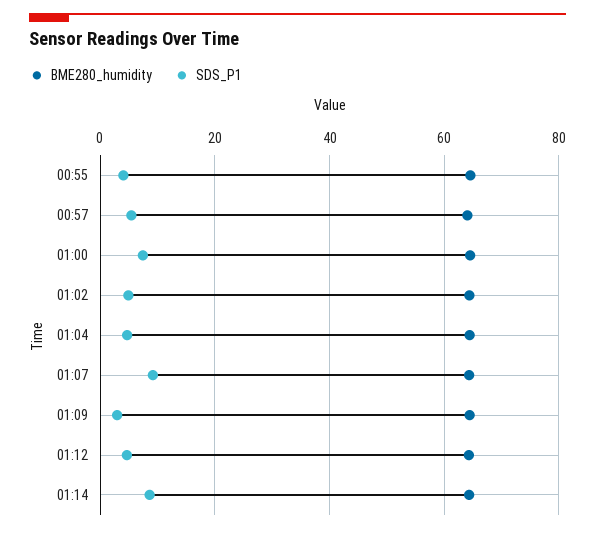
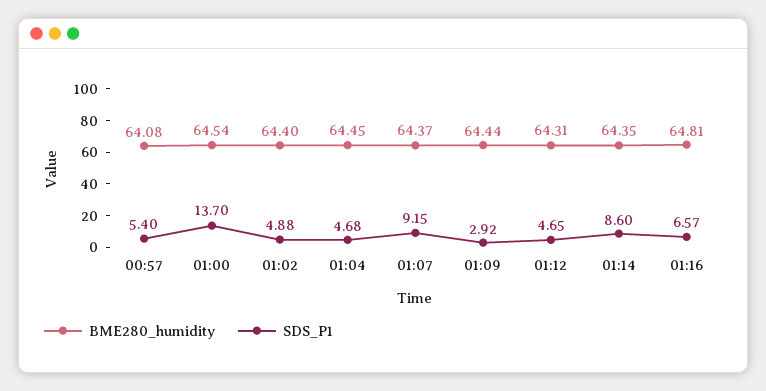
BME280_humidity, 00:55: 64 -> none
SDS_P1, 00:55: 4 -> none
SDS_P1, 01:00: 8 -> 13.7
BME280_humidity, 01:16: none -> 64.81
SDS_P1, 01:16: none -> 6.57

